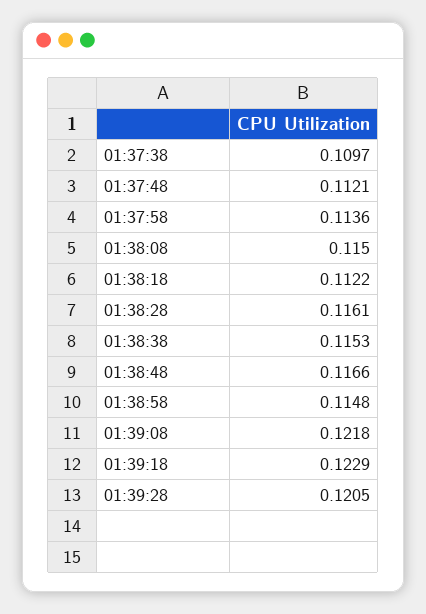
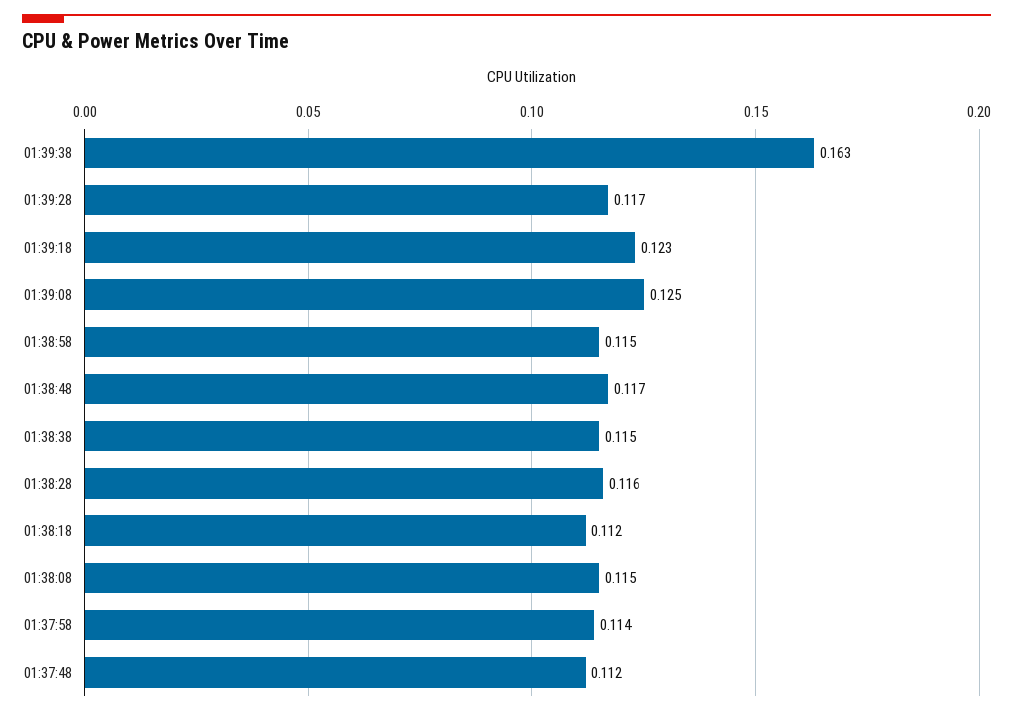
01:37:38: 0.1097 -> none
01:39:08: 0.1218 -> 0.125
01:39:28: 0.1205 -> 0.117
01:39:38: none -> 0.163

